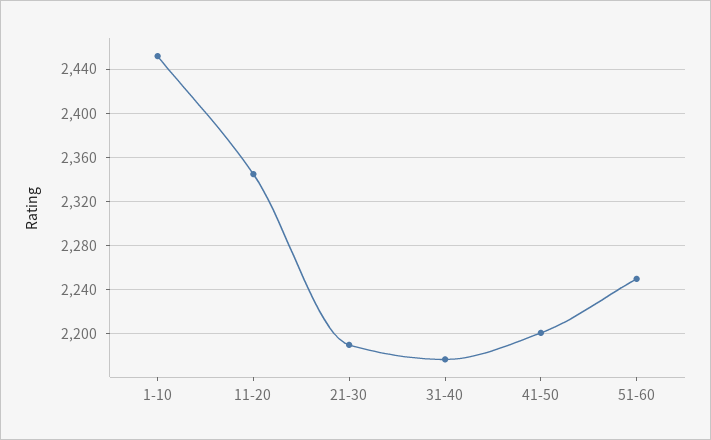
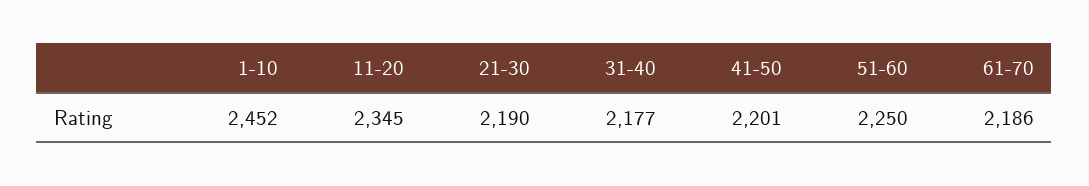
61-70: none -> 2186

